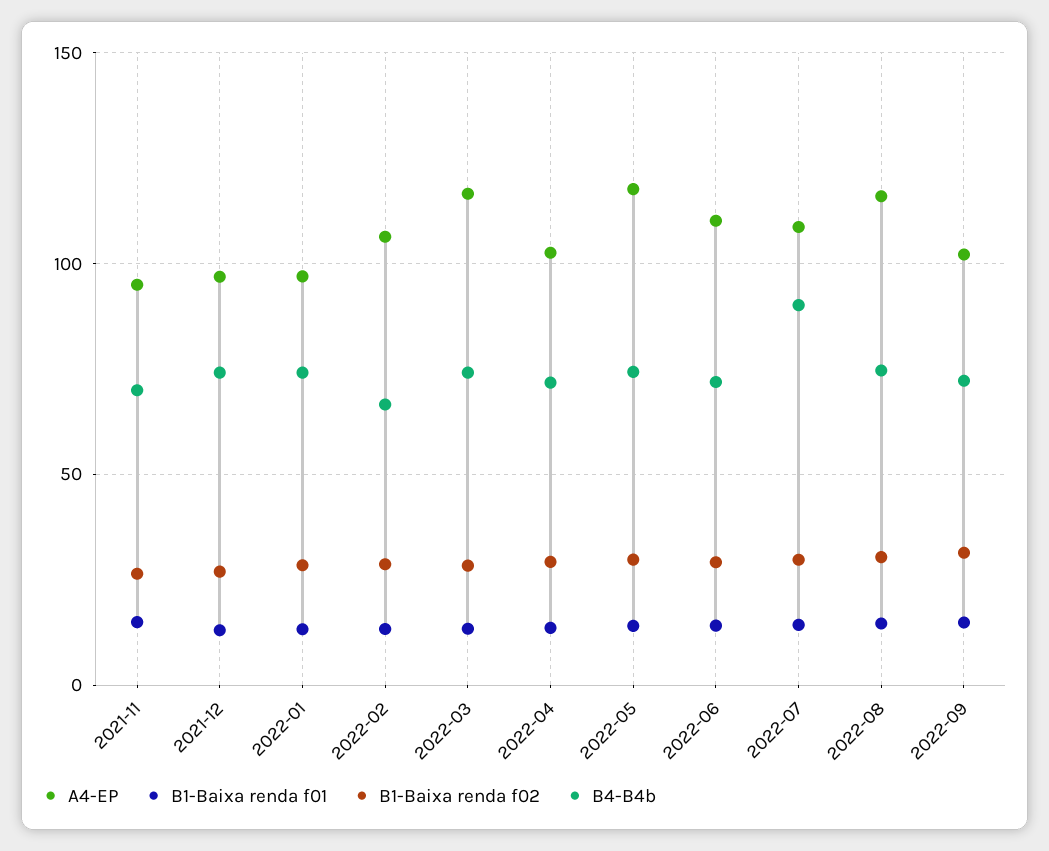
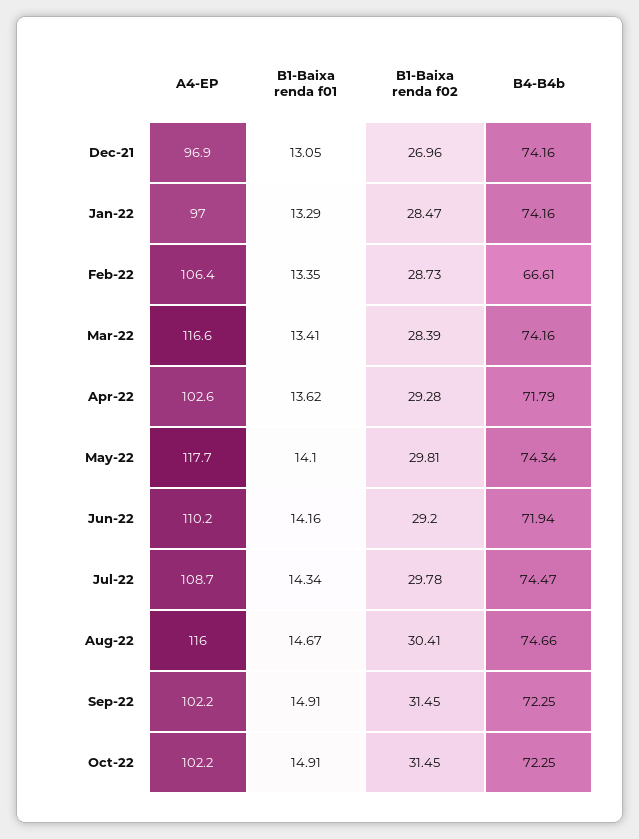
A4-EP, 2021-11: 95 -> none
B1-Baixa renda f01, 2021-11: 15 -> none
B1-Baixa renda f02, 2021-11: 25 -> none
B4-B4b, 2021-11: 70 -> none
B4-B4b, 2022-07: 90 -> 74.47
A4-EP, Oct-22: none -> 102.2
B1-Baixa renda f01, Oct-22: none -> 14.91
B1-Baixa renda f02, Oct-22: none -> 31.45
B4-B4b, Oct-22: none -> 72.25

